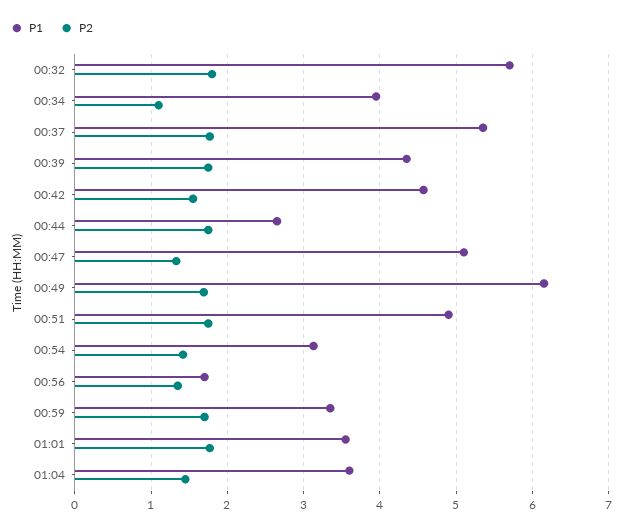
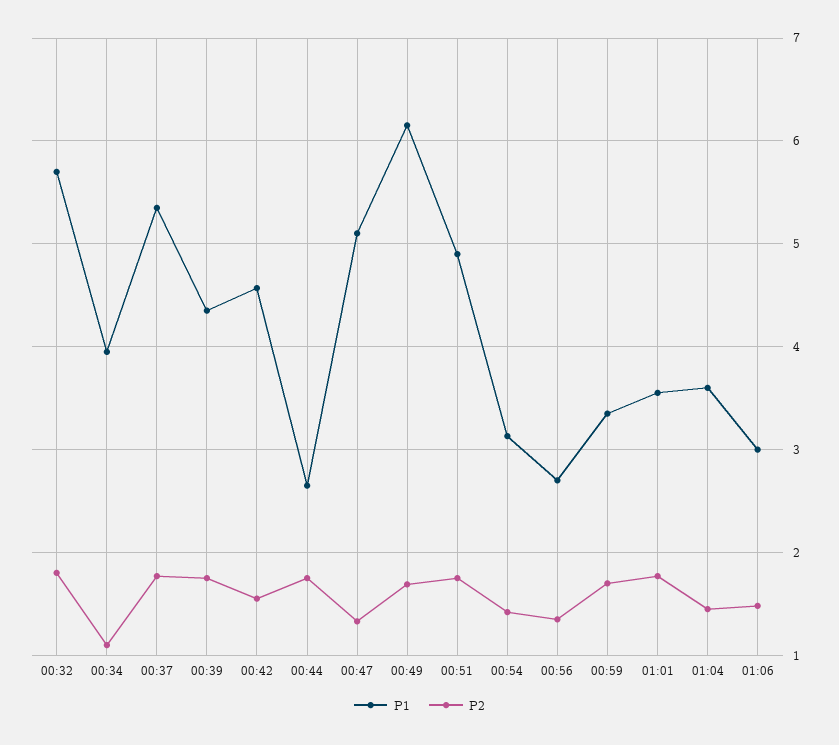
P1, 00:56: 1.7 -> 2.7
P1, 01:06: none -> 3
P2, 01:06: none -> 1.5

